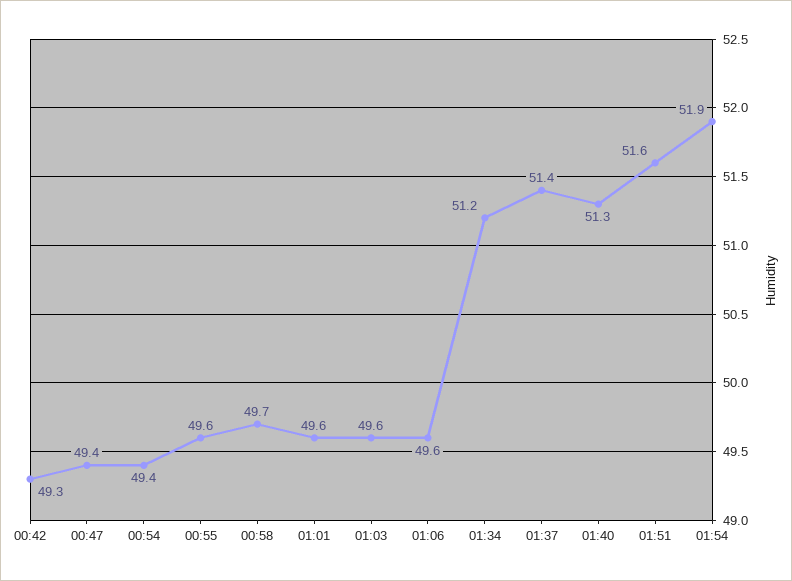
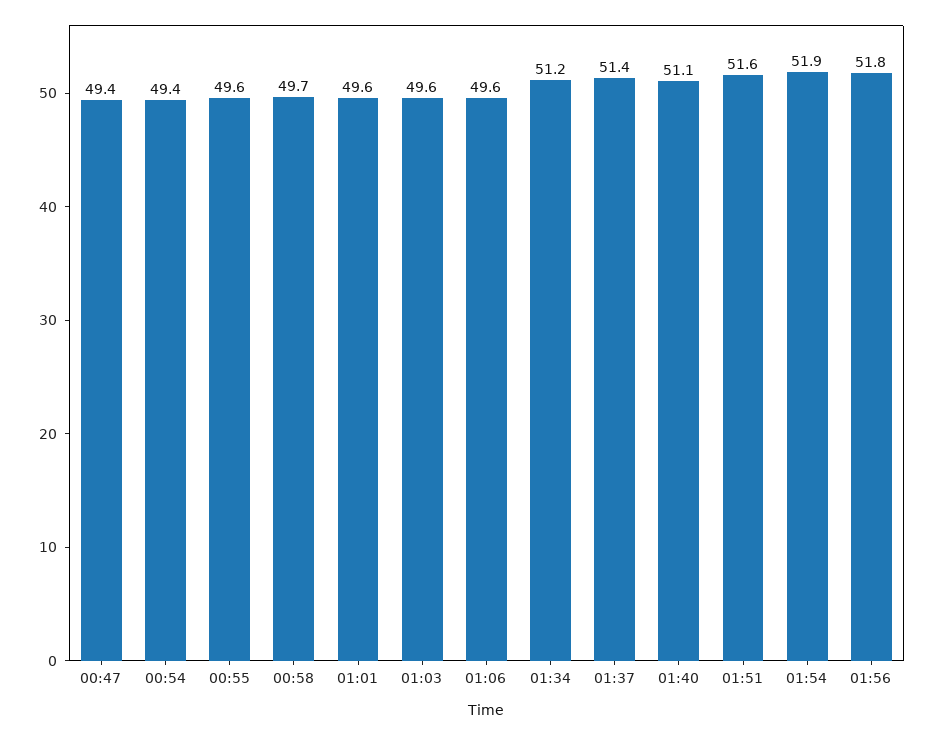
00:42: 49.3 -> none
01:40: 51.3 -> 51.1
01:56: none -> 51.8

